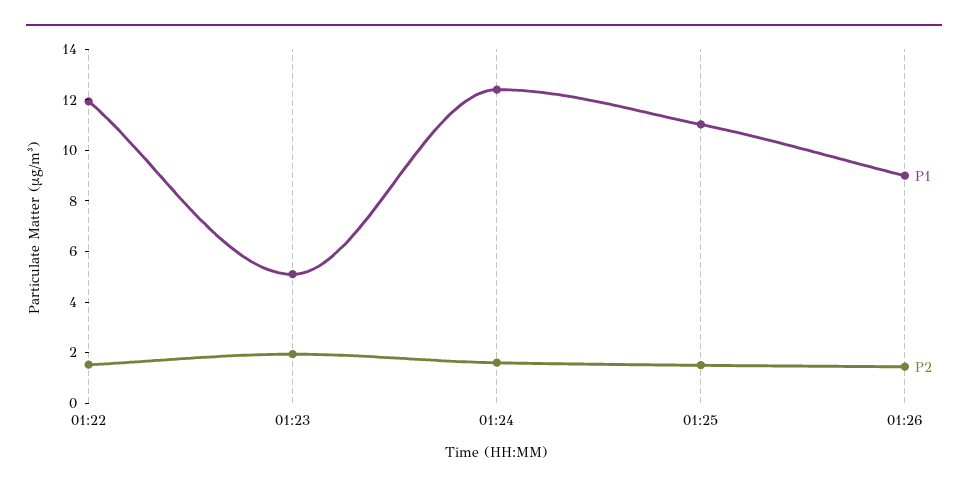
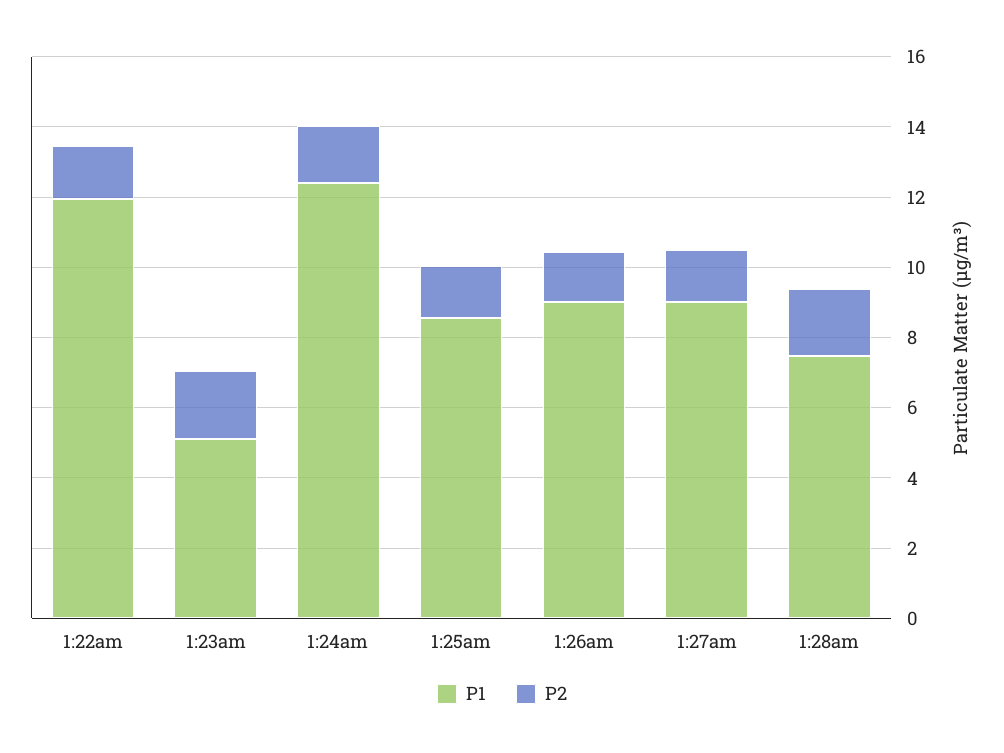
P1, 01:25: 11 -> 8.5
P1, 1:27am: none -> 9
P2, 1:27am: none -> 1.5
P1, 1:28am: none -> 7.5
P2, 1:28am: none -> 2

